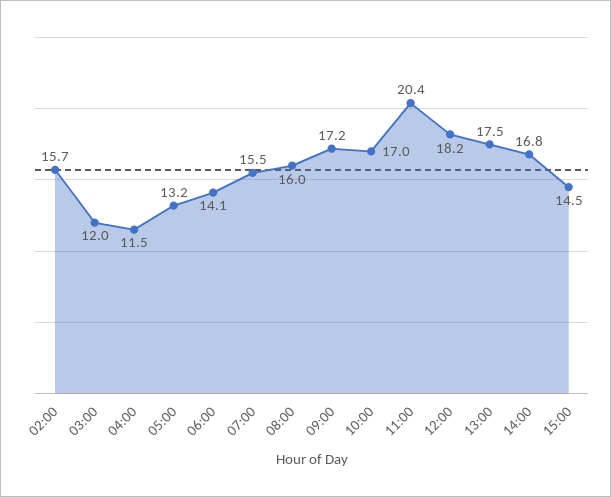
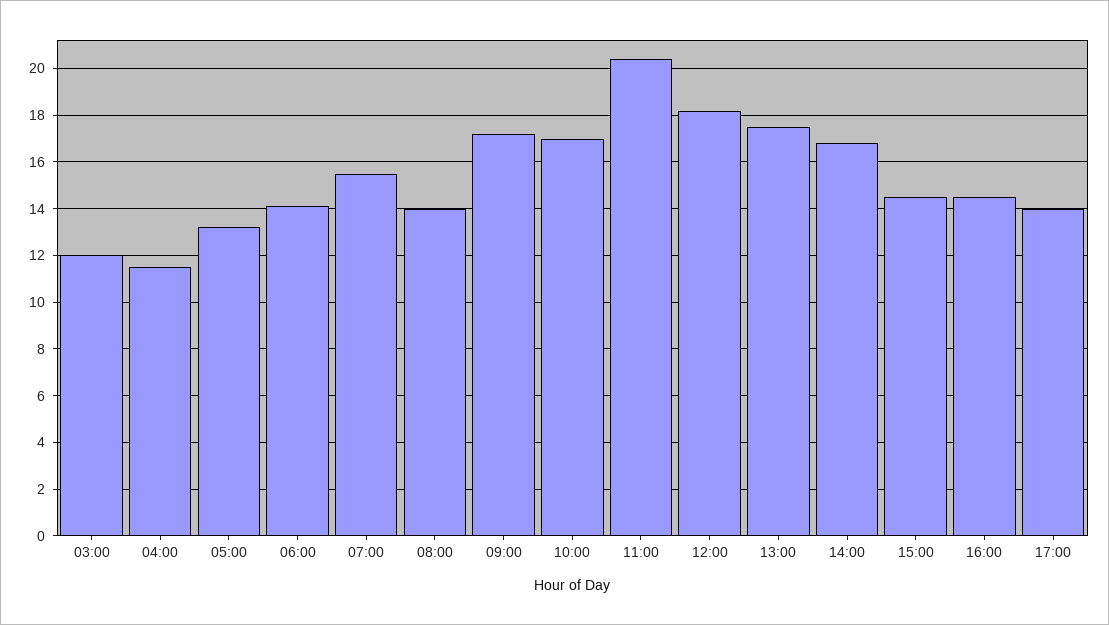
02:00: 15.7 -> none
08:00: 16 -> 14
16:00: none -> 14.5
17:00: none -> 14

